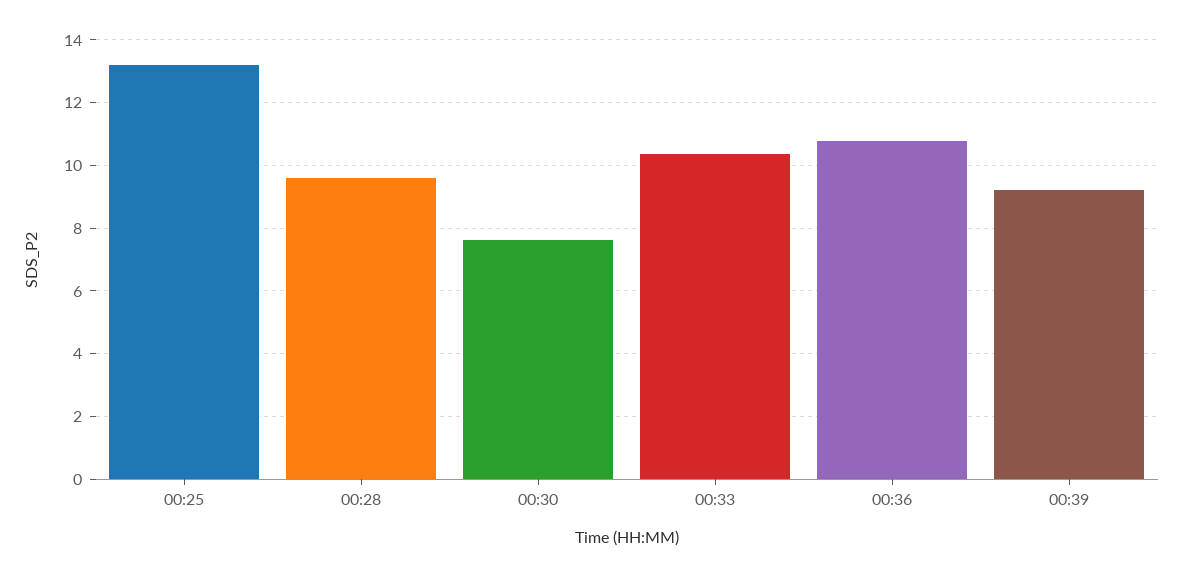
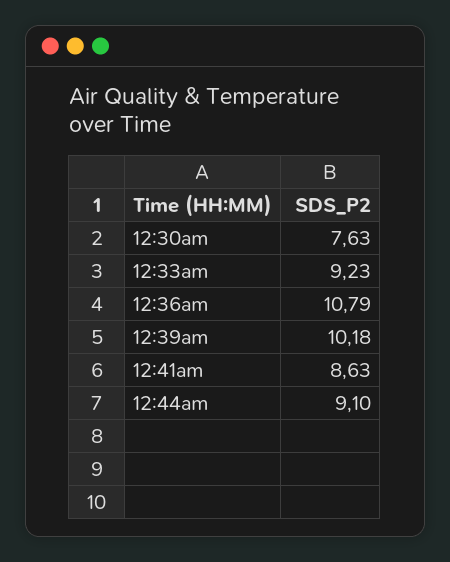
00:25: 13.2 -> none
00:28: 9.6 -> none
00:33: 10.4 -> 9.23
00:39: 9.2 -> 10.18
12:41am: none -> 8.63
12:44am: none -> 9.1

